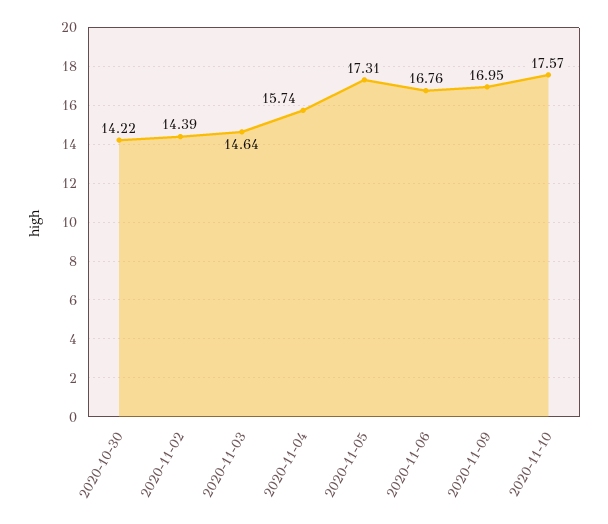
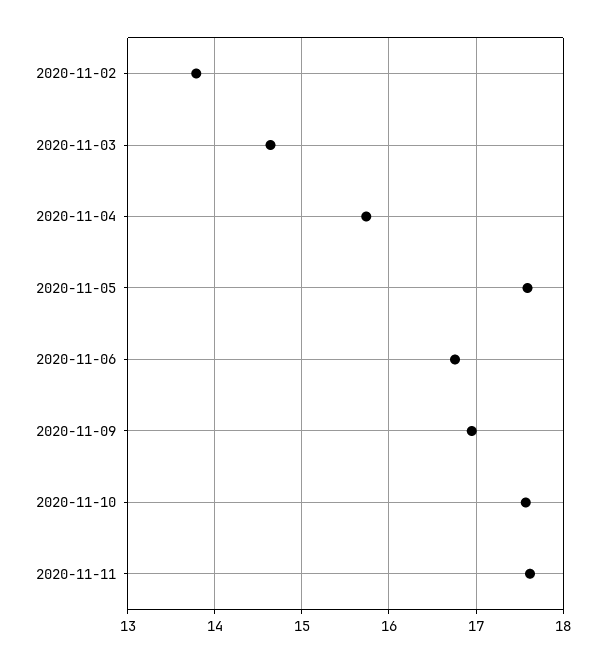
2020-10-30: 14.22 -> none
2020-11-02: 14.39 -> 13.8
2020-11-05: 17.31 -> 17.6
2020-11-11: none -> 17.6

